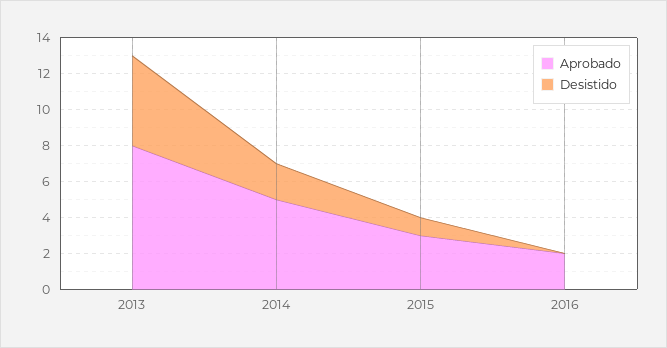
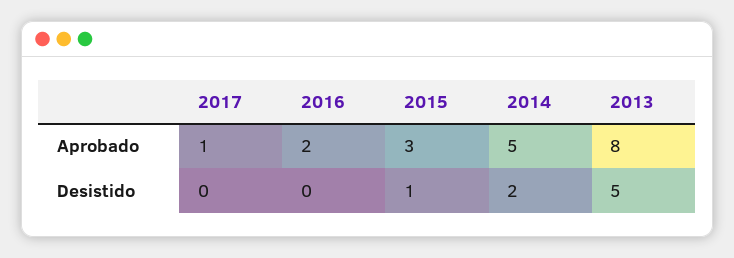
Aprobado, 2017: none -> 1
Desistido, 2017: none -> 0

